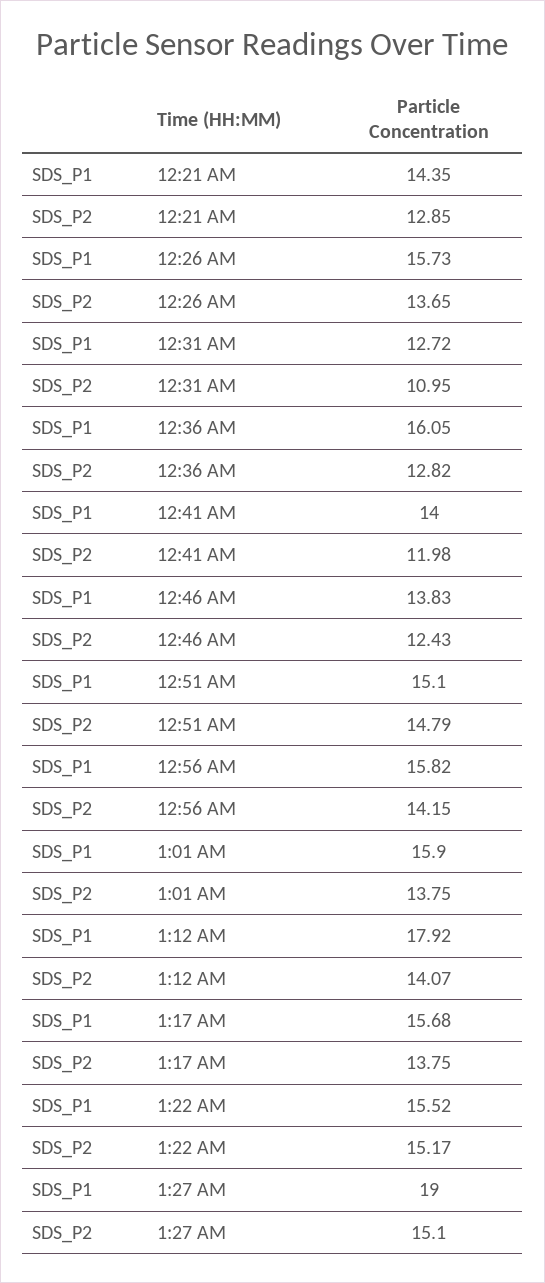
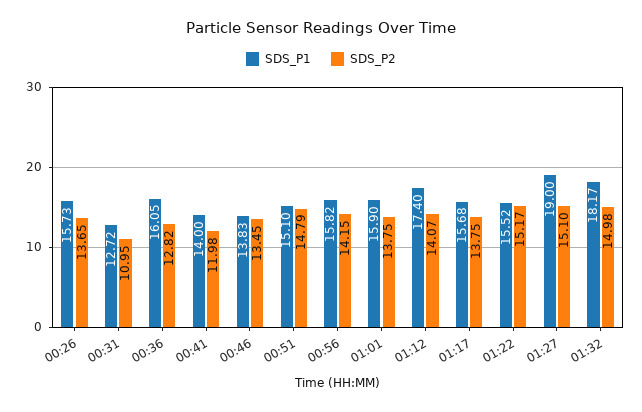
SDS_P1, 12:21 AM: 14.35 -> none
SDS_P2, 12:21 AM: 12.85 -> none
SDS_P2, 12:46 AM: 12.43 -> 13.45
SDS_P1, 1:12 AM: 17.92 -> 17.4
SDS_P1, 01:32: none -> 18.17
SDS_P2, 01:32: none -> 14.98

